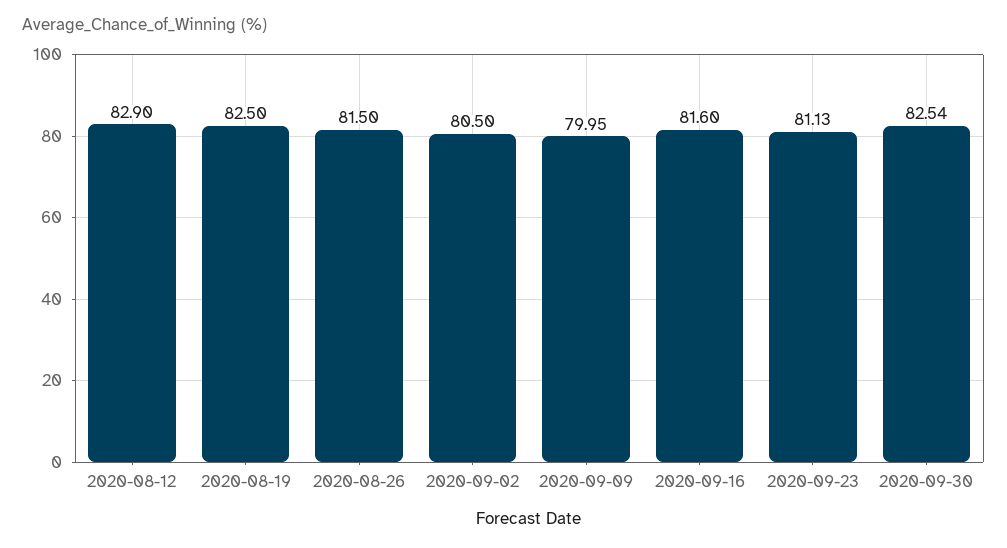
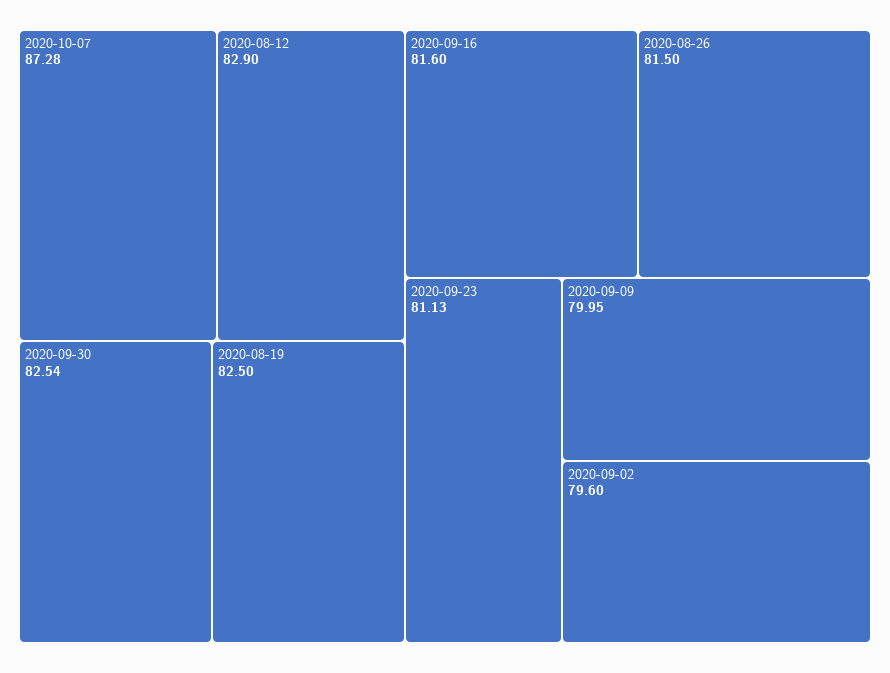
2020-09-02: 80.5 -> 79.6
2020-10-07: none -> 87.28

